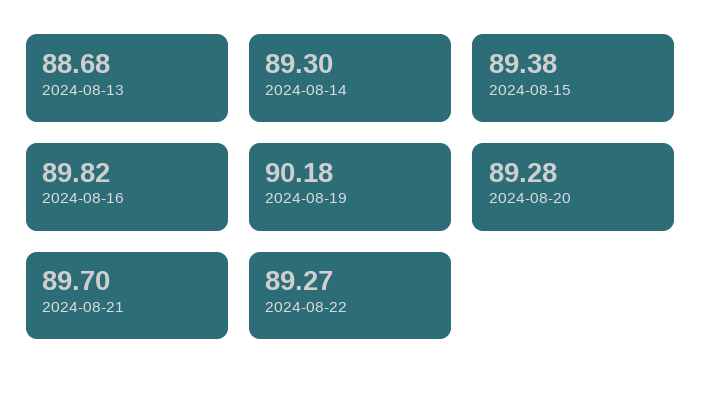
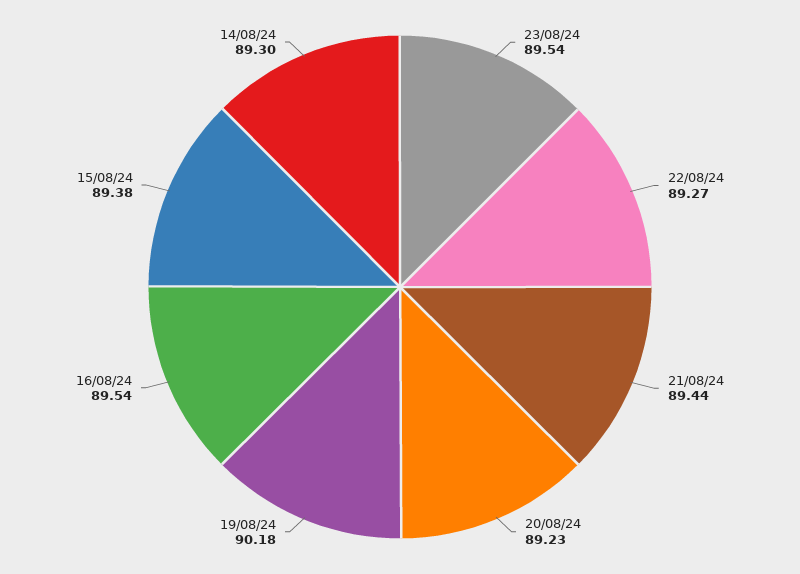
2024-08-13: 88.68 -> none
2024-08-16: 89.82 -> 89.54
2024-08-20: 89.28 -> 89.23
2024-08-21: 89.7 -> 89.44
23/08/24: none -> 89.54

